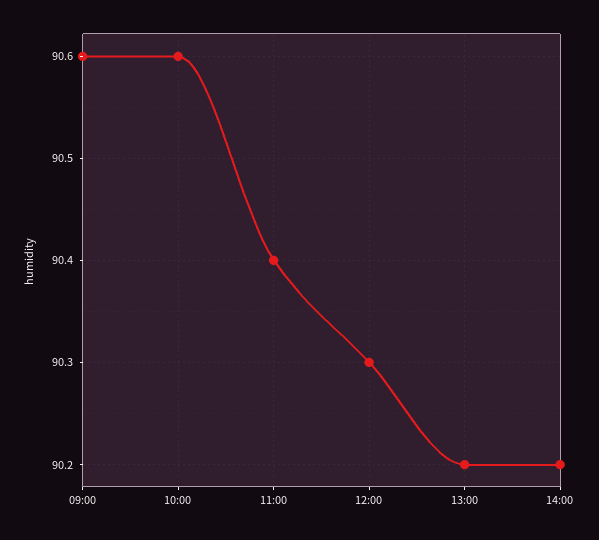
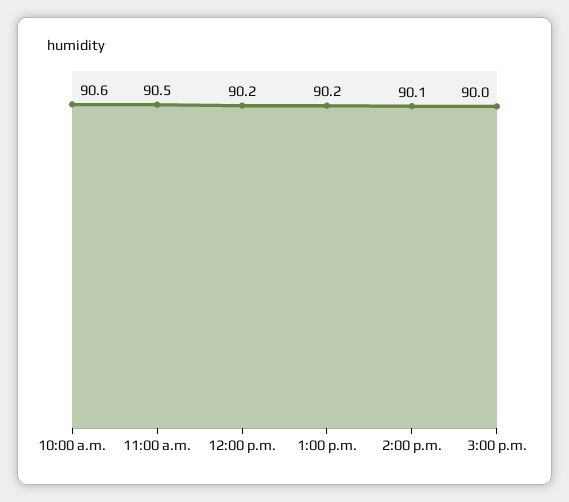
09:00: 90.6 -> none
11:00: 90.4 -> 90.5
12:00: 90.3 -> 90.2
14:00: 90.2 -> 90.1
3:00 p.m.: none -> 90

